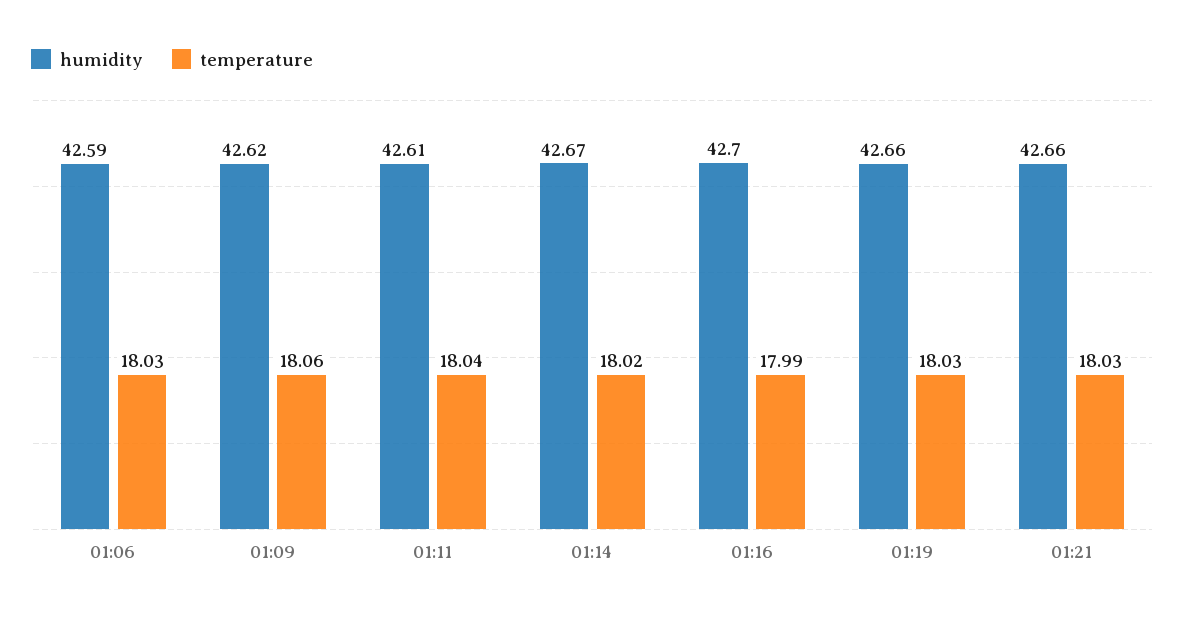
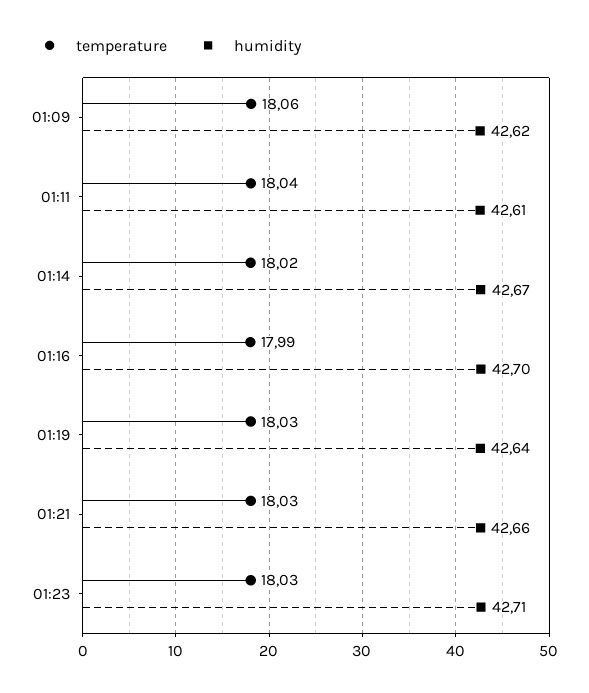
humidity, 01:06: 42.59 -> none
temperature, 01:06: 18.03 -> none
humidity, 01:19: 42.66 -> 42.64
temperature, 01:23: none -> 18.03
humidity, 01:23: none -> 42.71

